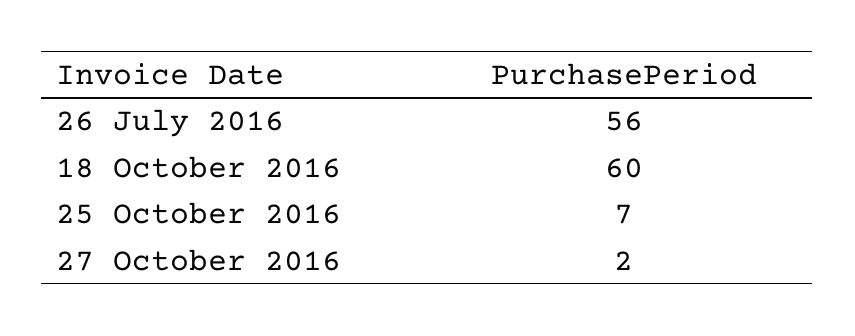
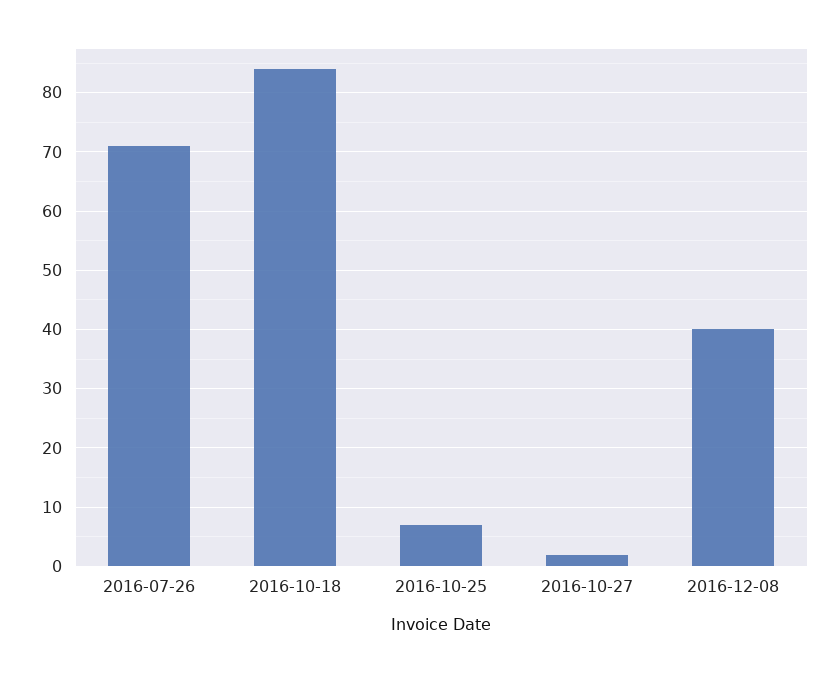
26 July 2016: 56 -> 70
18 October 2016: 60 -> 85
2016-12-08: none -> 40

